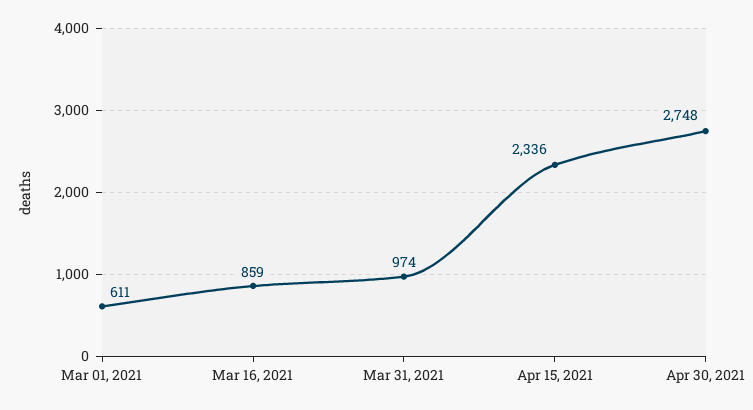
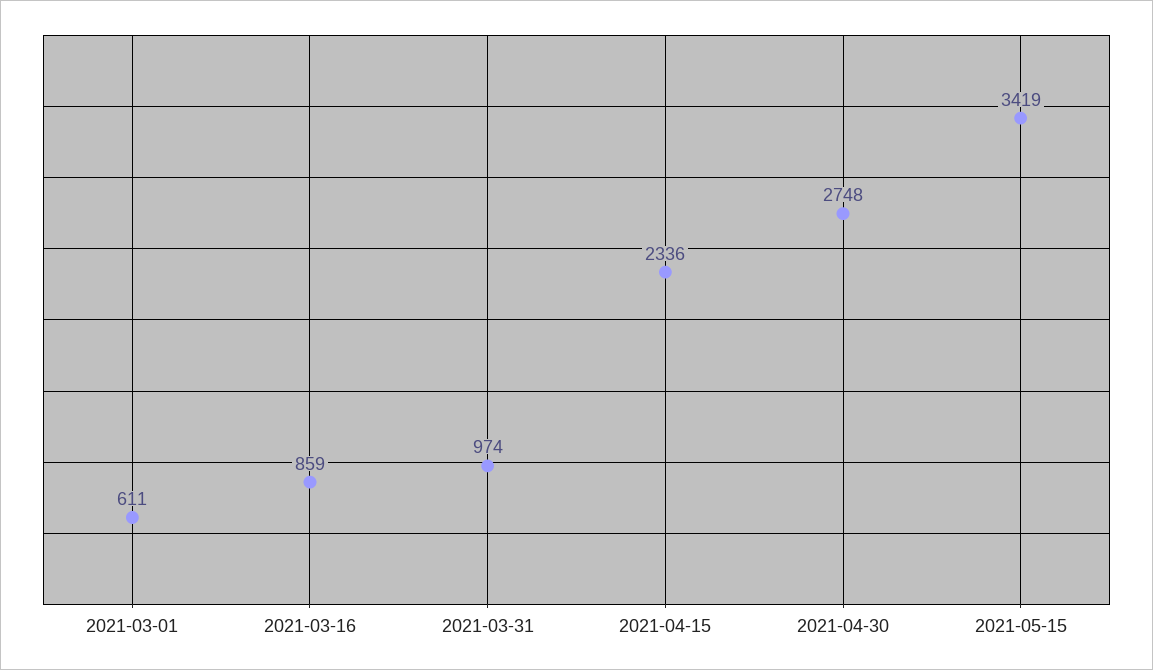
2021-05-15: none -> 3419

